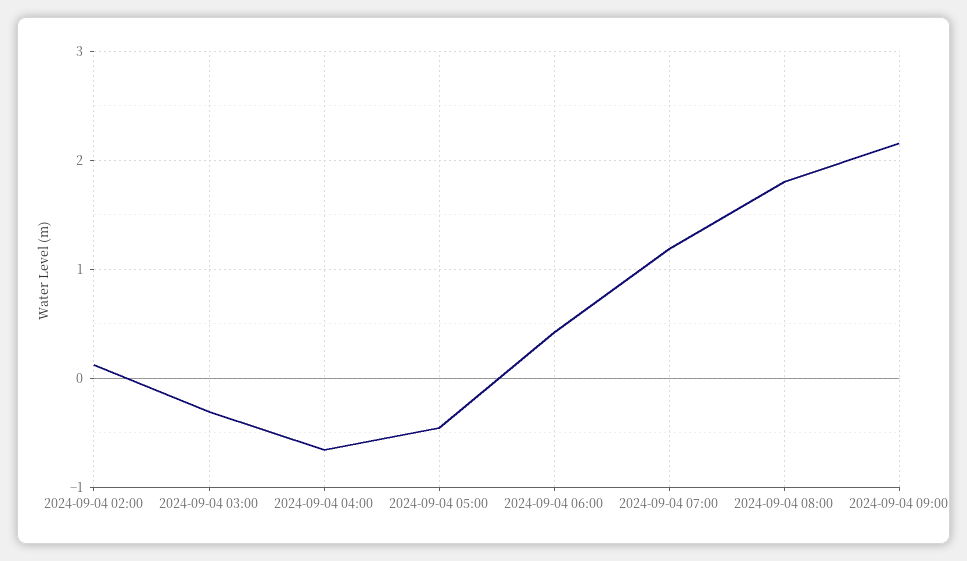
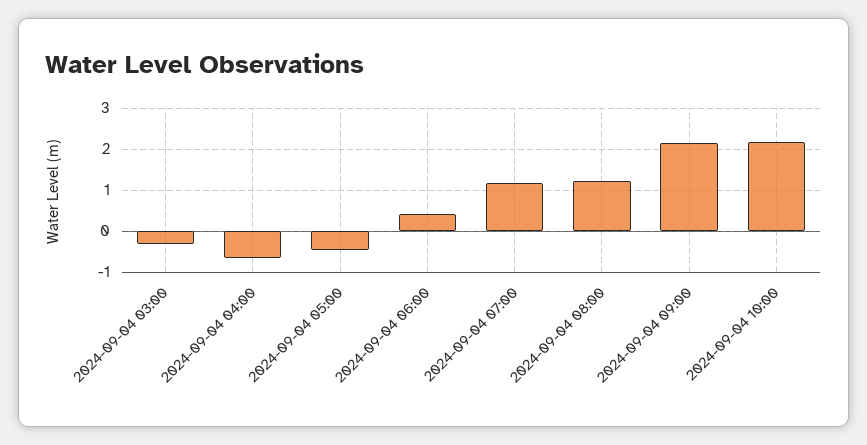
2024-09-04 02:00: 0.1 -> none
2024-09-04 08:00: 1.8 -> 1.2
2024-09-04 10:00: none -> 2.2

